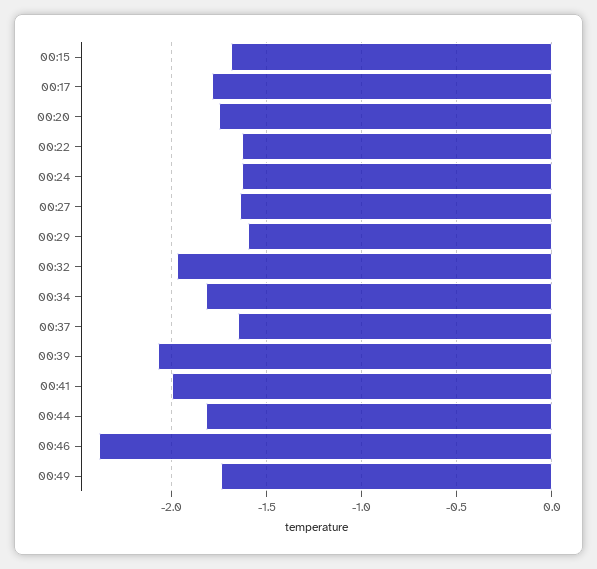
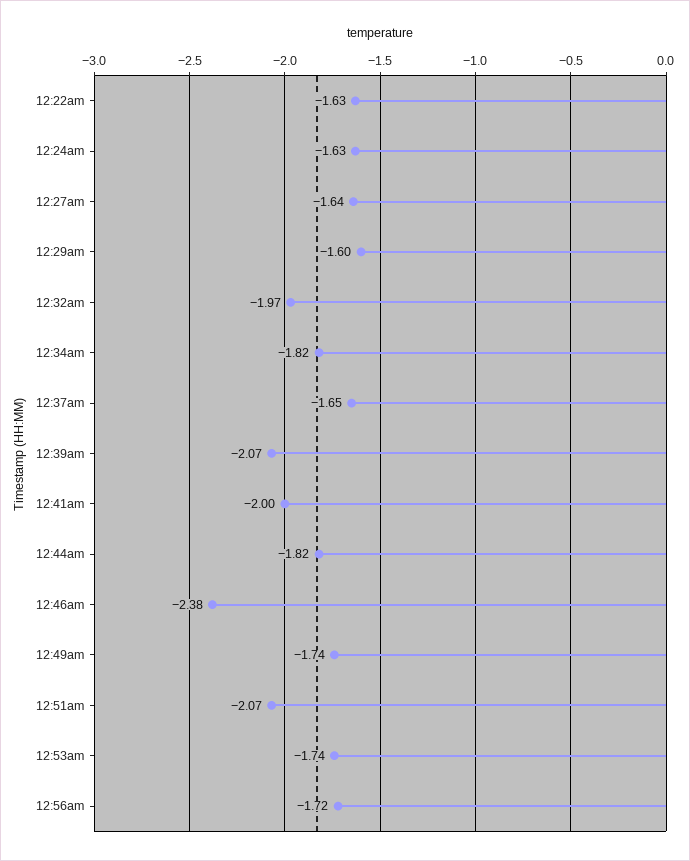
00:15: -1.7 -> none
00:17: -1.8 -> none
00:20: -1.75 -> none
12:51am: none -> -2.07
12:53am: none -> -1.74
12:56am: none -> -1.72

